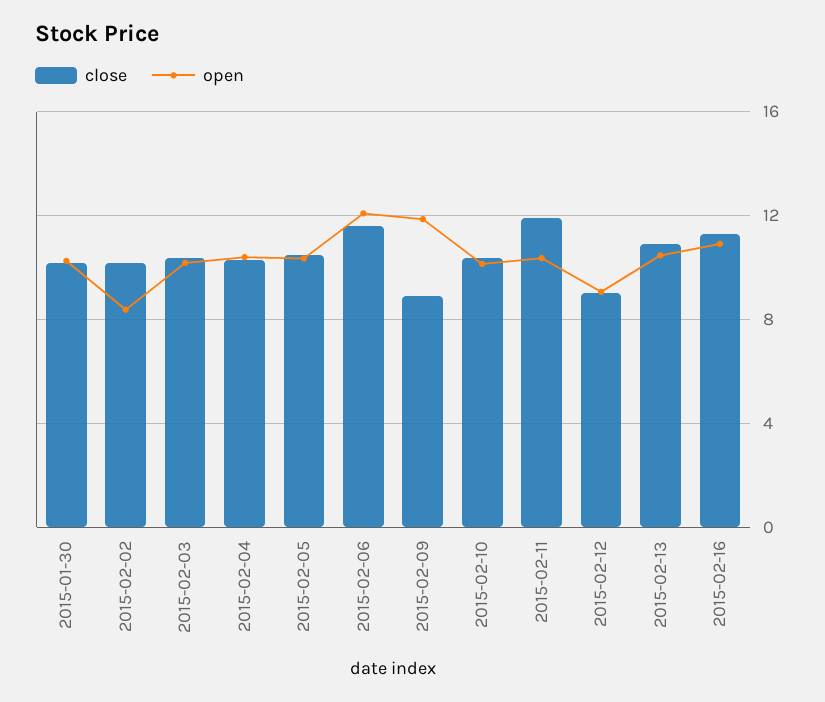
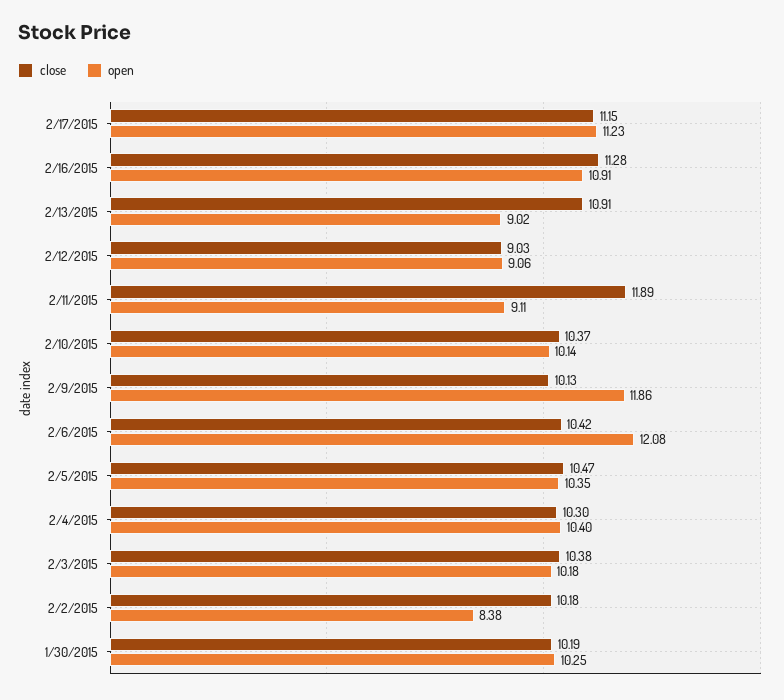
close, 2015-02-06: 11.5 -> 10.42
close, 2015-02-09: 9 -> 10.13
open, 2015-02-11: 10.5 -> 9.11
open, 2015-02-13: 10.5 -> 9.02
close, 2/17/2015: none -> 11.15
open, 2/17/2015: none -> 11.23

